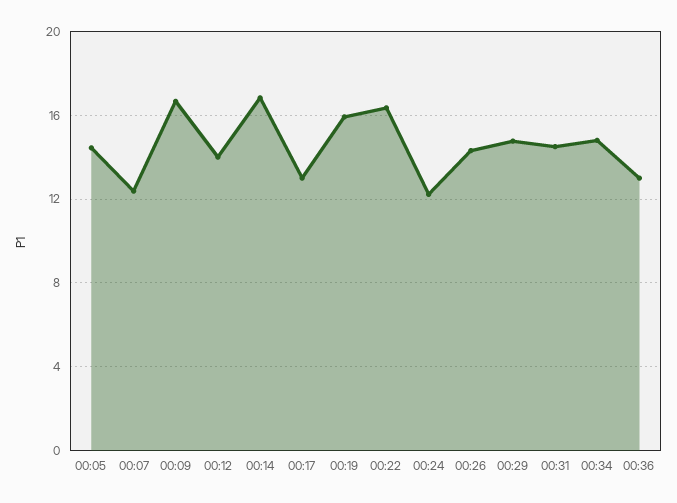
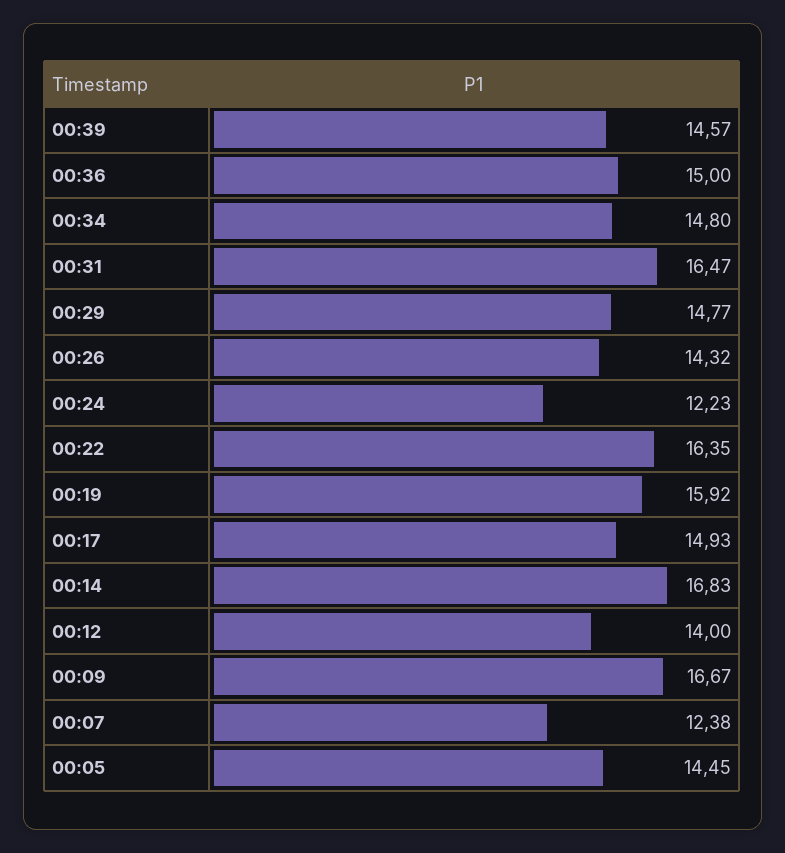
00:17: 13 -> 14.93
00:31: 14.5 -> 16.47
00:36: 13 -> 15
00:39: none -> 14.57

